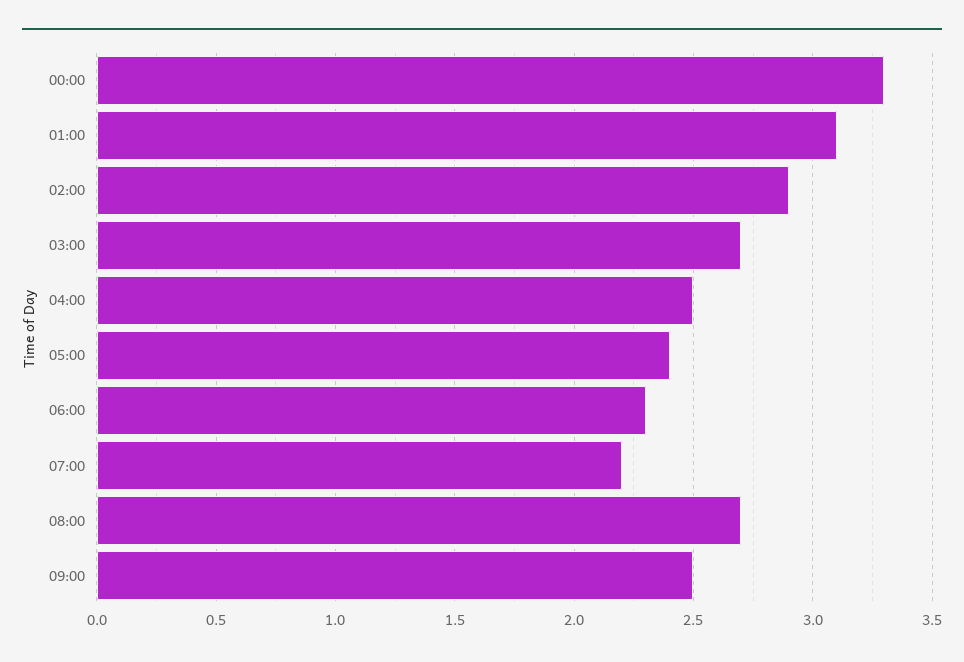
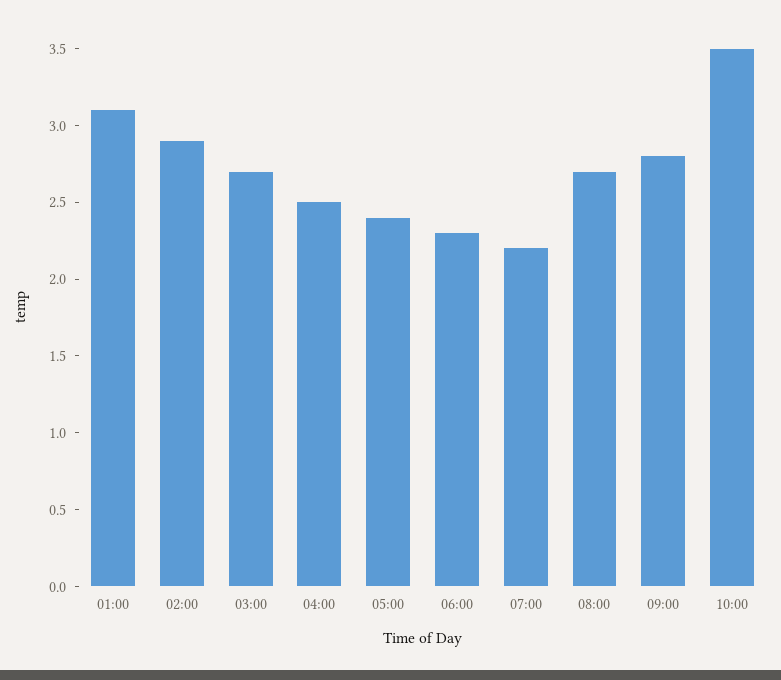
00:00: 3.3 -> none
09:00: 2.5 -> 2.8
10:00: none -> 3.5

